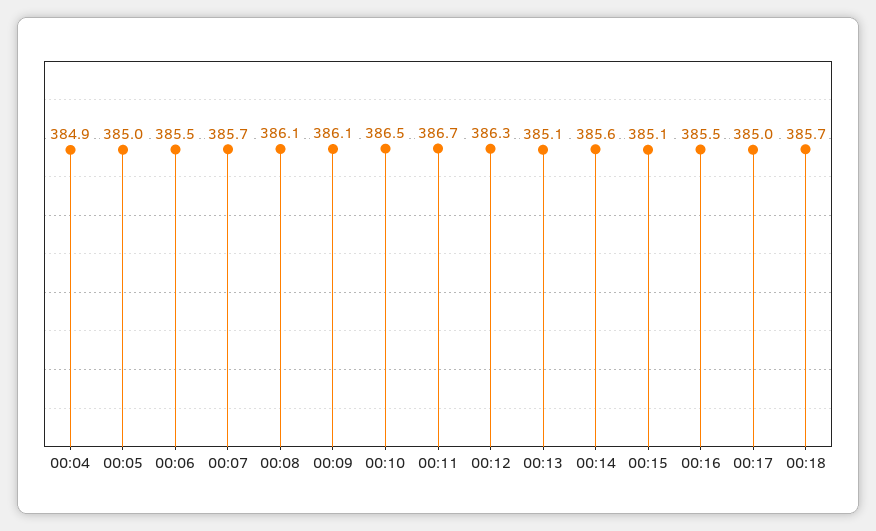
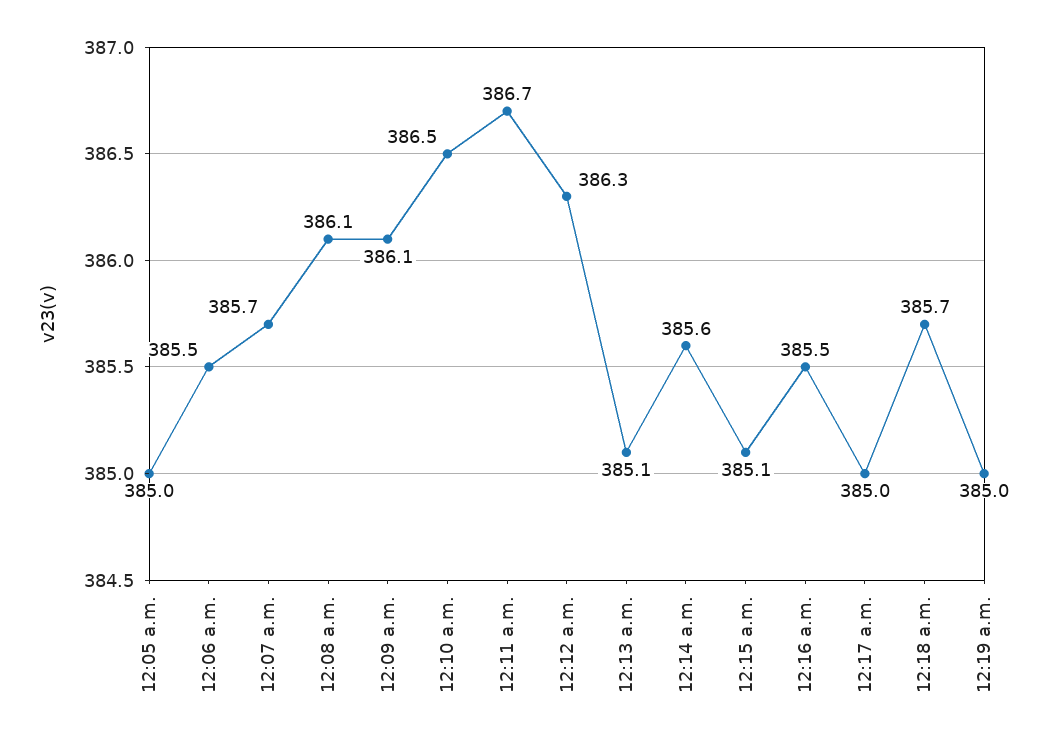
00:04: 384.9 -> none
12:19 a.m.: none -> 385

